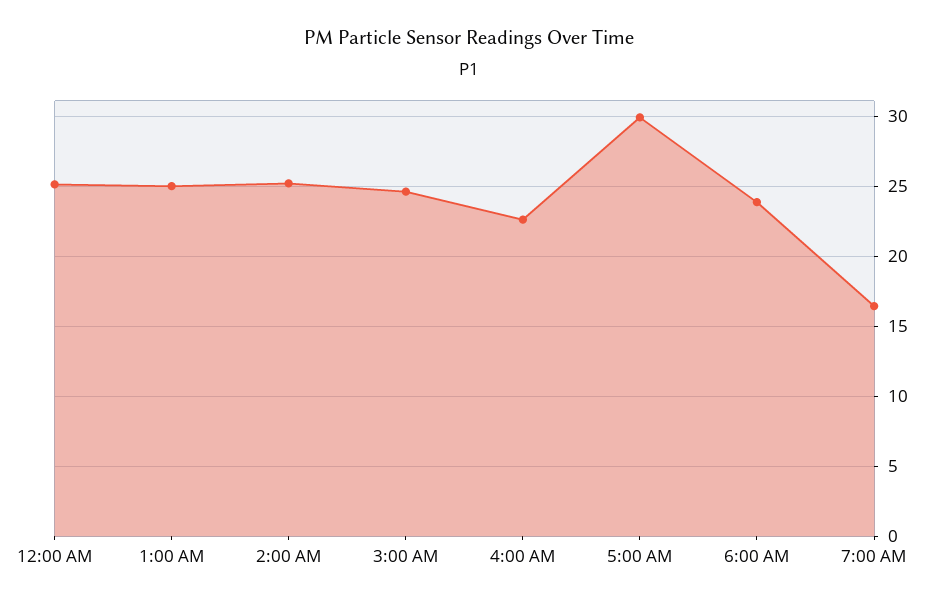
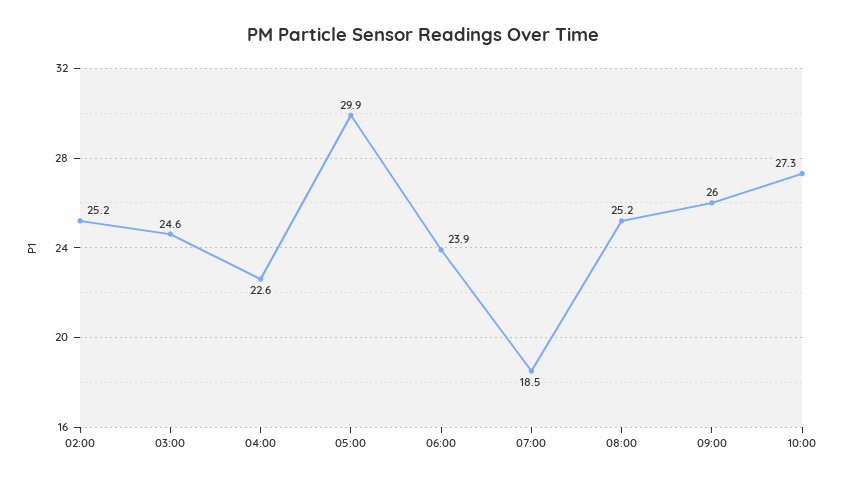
12:00 AM: 25 -> none
1:00 AM: 25 -> none
7:00 AM: 16.5 -> 18.5
08:00: none -> 25.2
09:00: none -> 26
10:00: none -> 27.3

